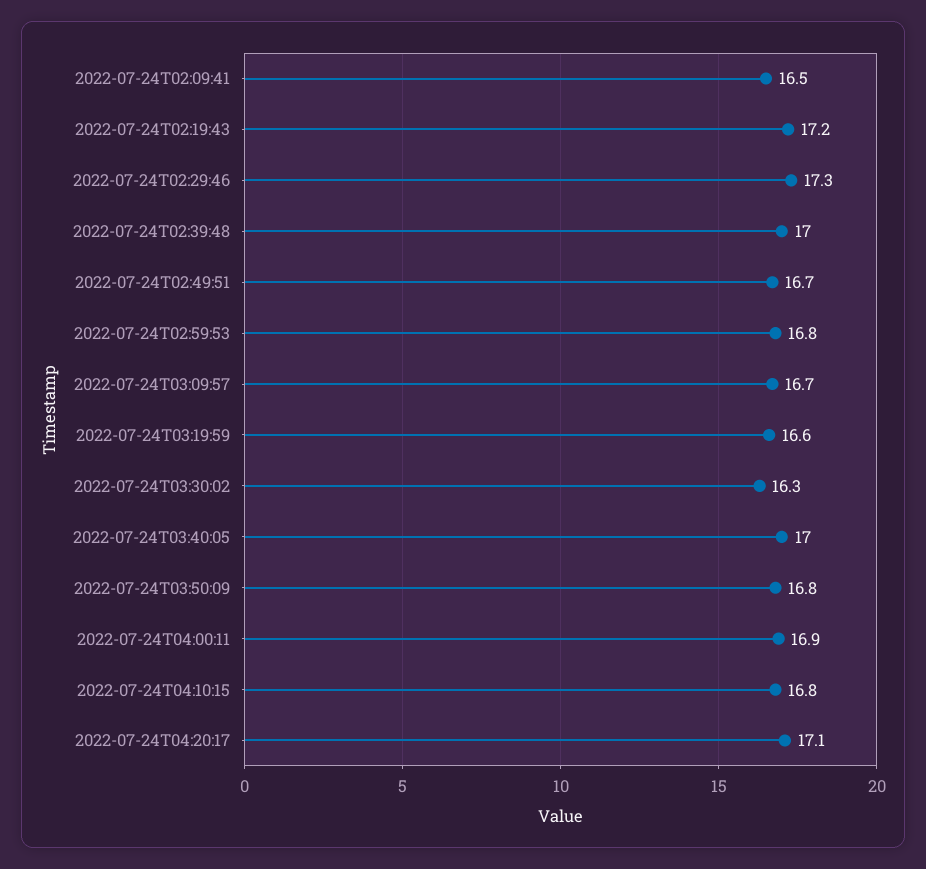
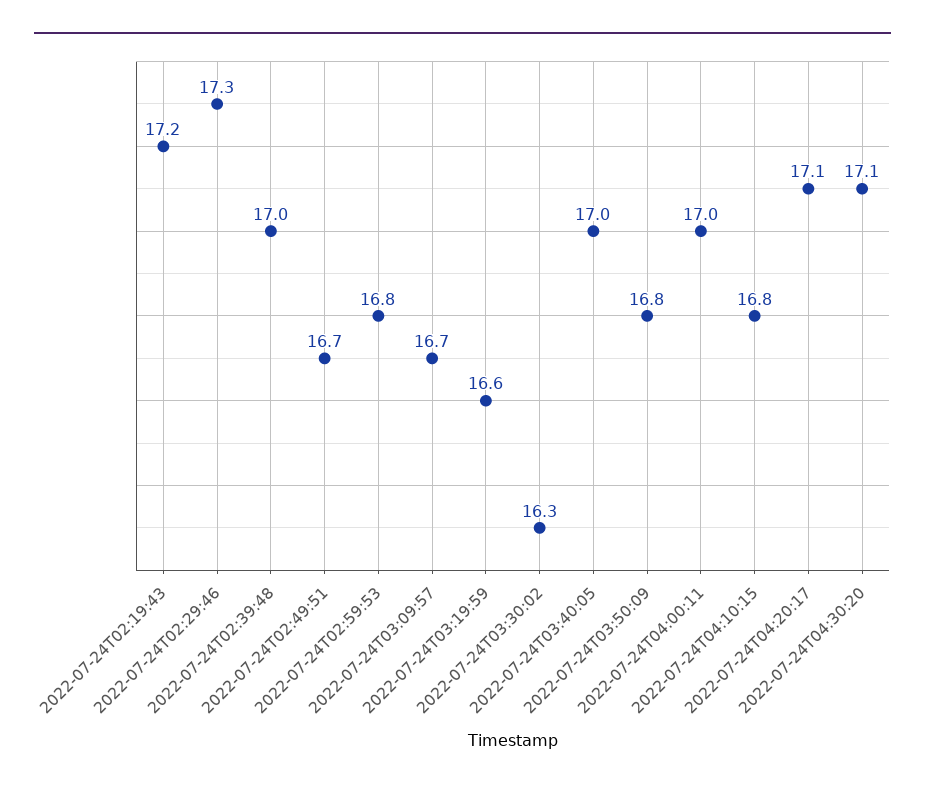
2022-07-24T02:09:41: 16.5 -> none
2022-07-24T04:00:11: 16.9 -> 17
2022-07-24T04:30:20: none -> 17.1

